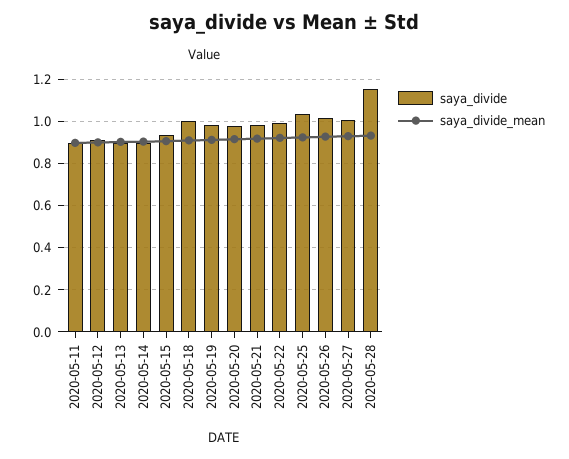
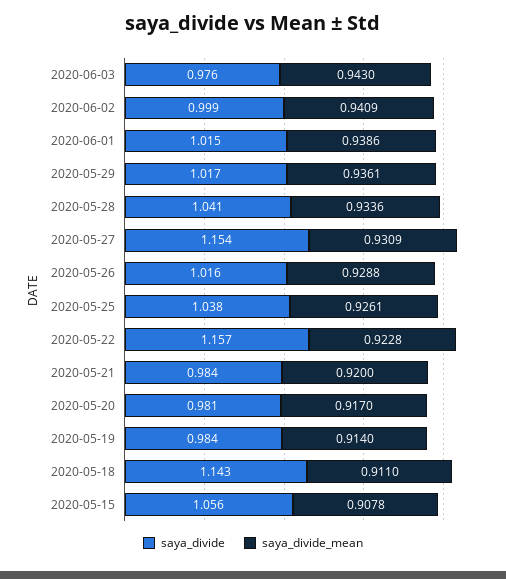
saya_divide, 2020-05-11: 0.9 -> none
saya_divide_mean, 2020-05-11: 0.9 -> none
saya_divide, 2020-05-12: 0.9 -> none
saya_divide_mean, 2020-05-12: 0.9 -> none
saya_divide, 2020-05-13: 0.9 -> none
saya_divide_mean, 2020-05-13: 0.9 -> none
saya_divide, 2020-05-14: 0.9 -> none
saya_divide_mean, 2020-05-14: 0.9 -> none
saya_divide, 2020-05-15: 0.95 -> 1.056
saya_divide, 2020-05-18: 1 -> 1.143
saya_divide, 2020-05-22: 1 -> 1.157
saya_divide, 2020-05-27: 1 -> 1.154
saya_divide, 2020-05-28: 1.15 -> 1.041
saya_divide, 2020-06-03: none -> 0.976
saya_divide_mean, 2020-06-03: none -> 0.943
saya_divide, 2020-06-02: none -> 0.999
saya_divide_mean, 2020-06-02: none -> 0.9409
saya_divide, 2020-06-01: none -> 1.015
saya_divide_mean, 2020-06-01: none -> 0.9386
saya_divide, 2020-05-29: none -> 1.017
saya_divide_mean, 2020-05-29: none -> 0.9361

